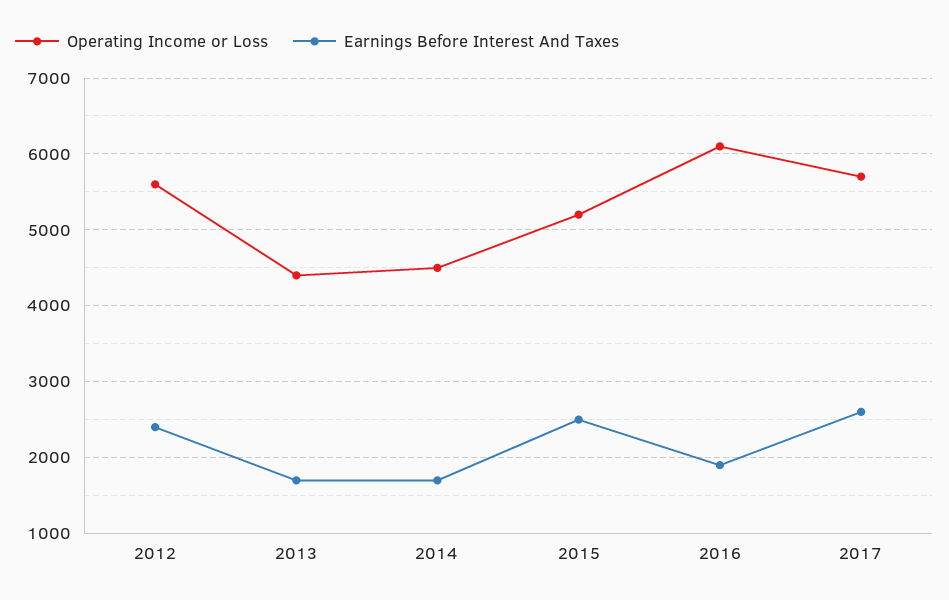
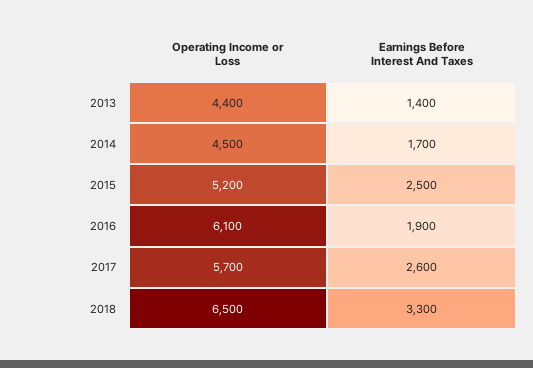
Operating Income or Loss, 2012: 5600 -> none
Earnings Before Interest And Taxes, 2012: 2400 -> none
Earnings Before Interest And Taxes, 2013: 1700 -> 1400
Operating Income or Loss, 2018: none -> 6500
Earnings Before Interest And Taxes, 2018: none -> 3300

